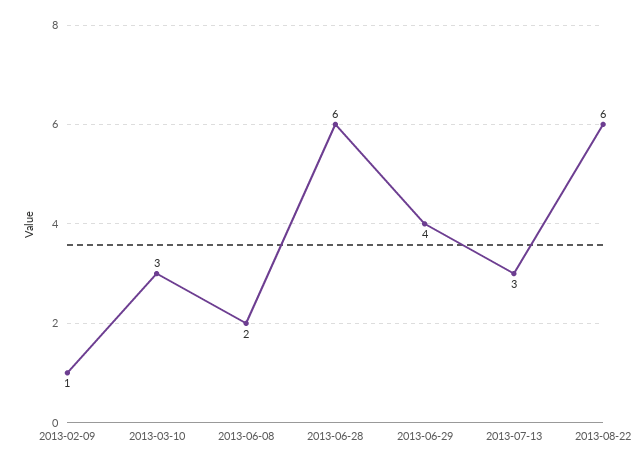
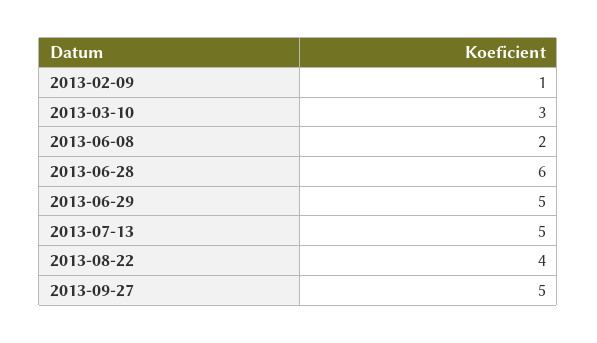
2013-06-29: 4 -> 5
2013-07-13: 3 -> 5
2013-08-22: 6 -> 4
2013-09-27: none -> 5

